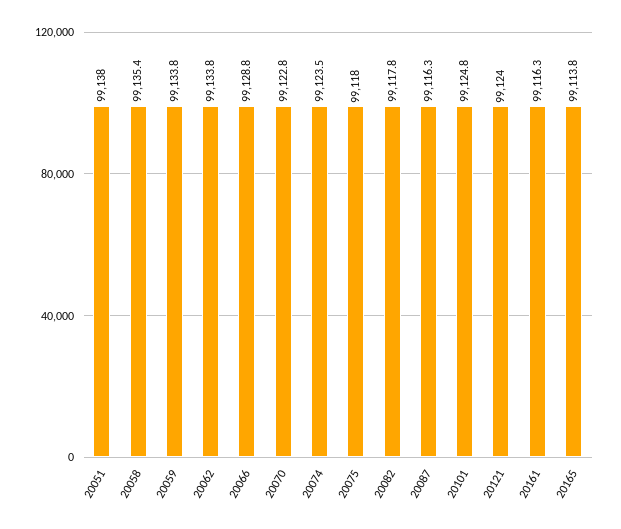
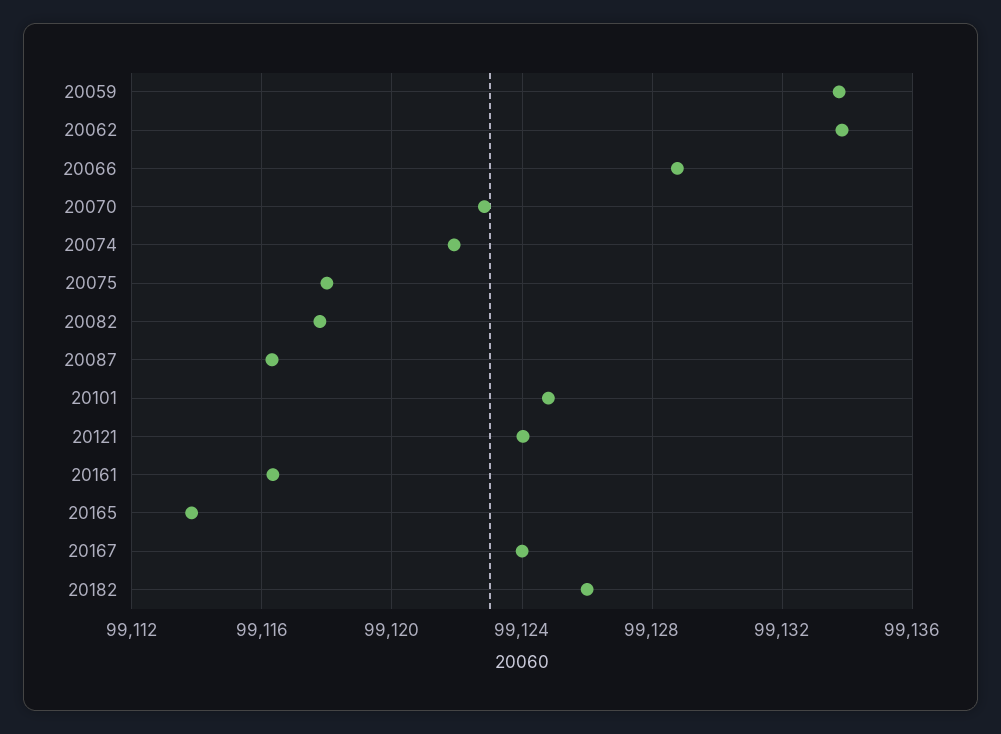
20051: 99138 -> none
20058: 99135.4 -> none
20074: 99123.5 -> 99122
20167: none -> 99124
20182: none -> 99126

